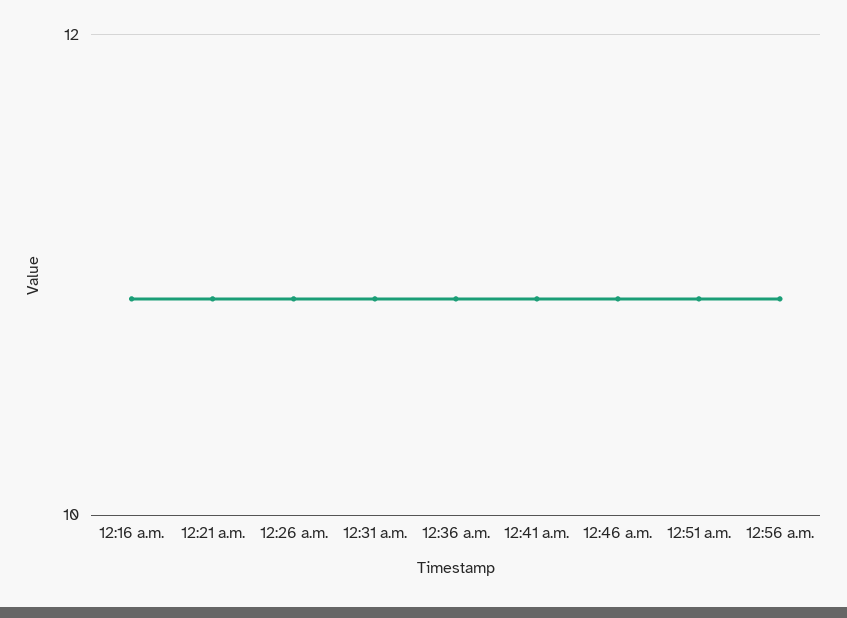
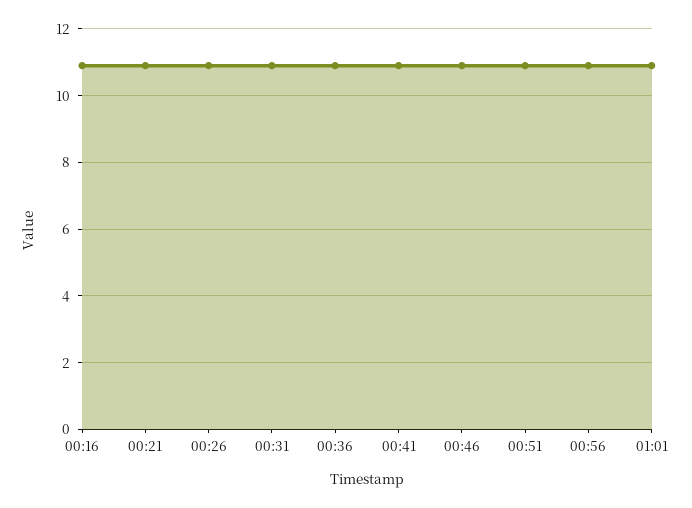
01:01: none -> 11

